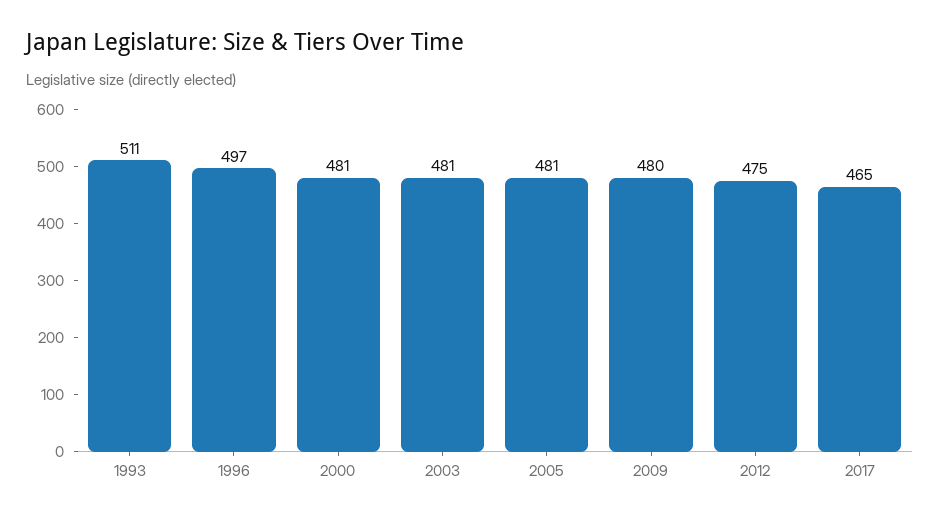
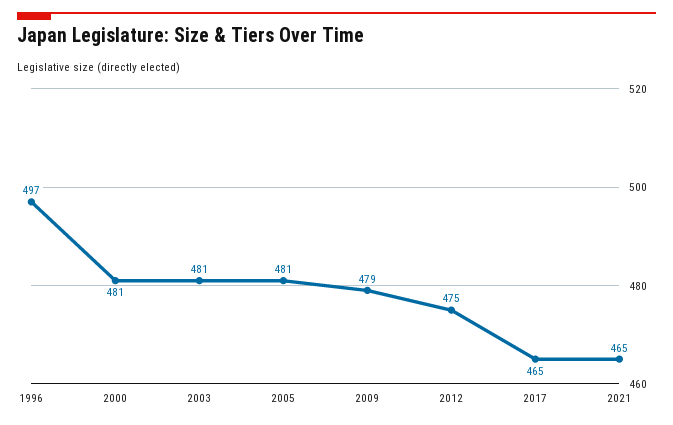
1993: 511 -> none
2009: 480 -> 479
2021: none -> 465

